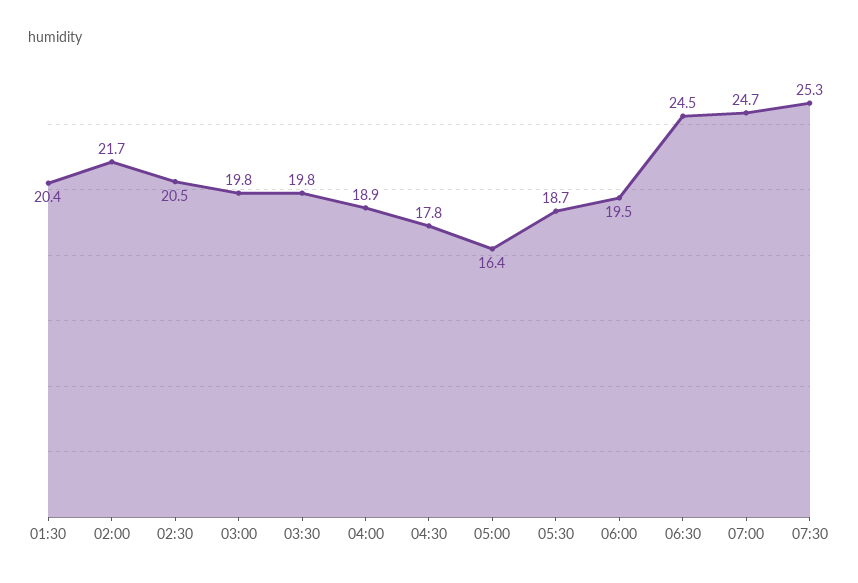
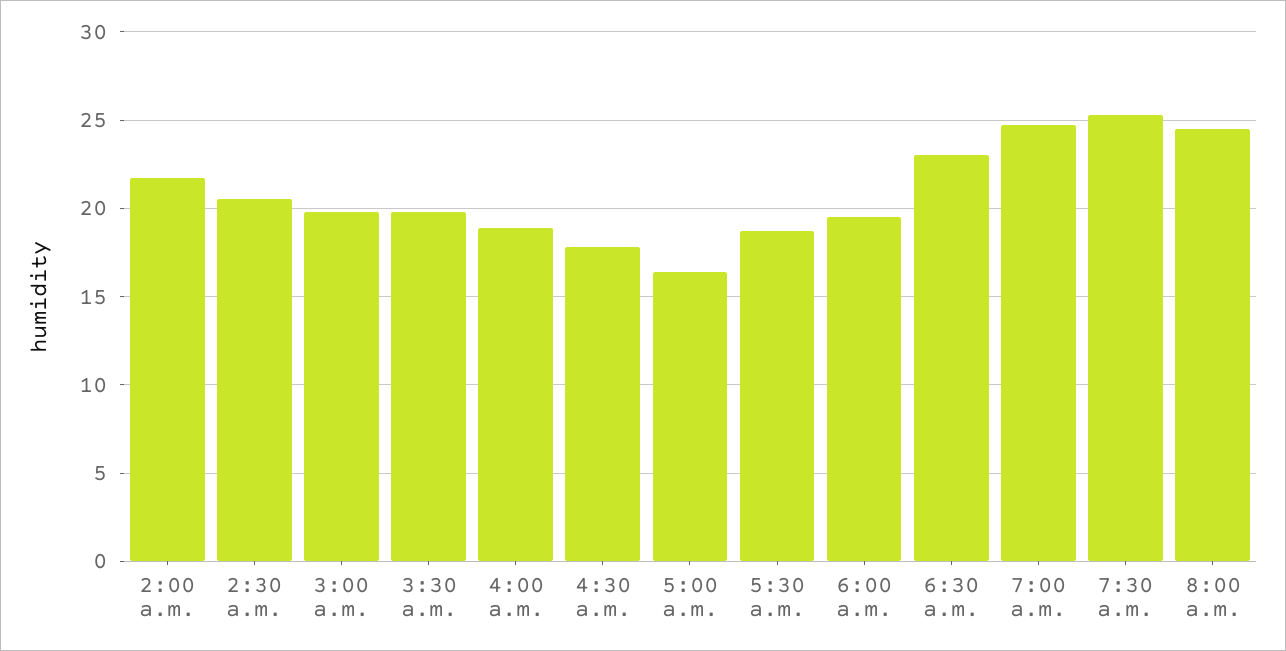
01:30: 20.4 -> none
06:30: 24.5 -> 23
8:00 a.m.: none -> 24.5

